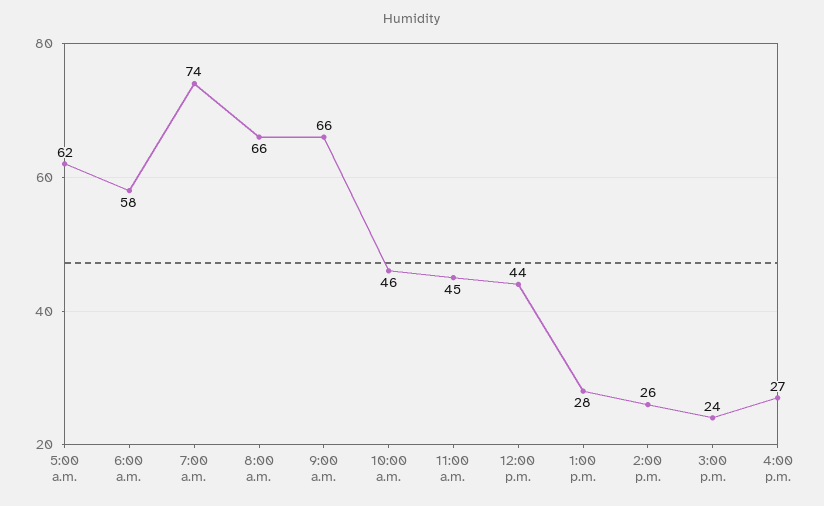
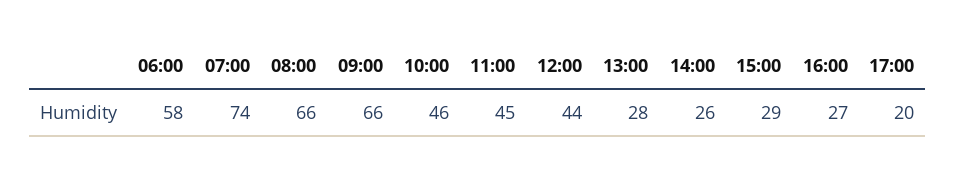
5:00 a.m.: 62 -> none
3:00 p.m.: 24 -> 29
17:00: none -> 20

